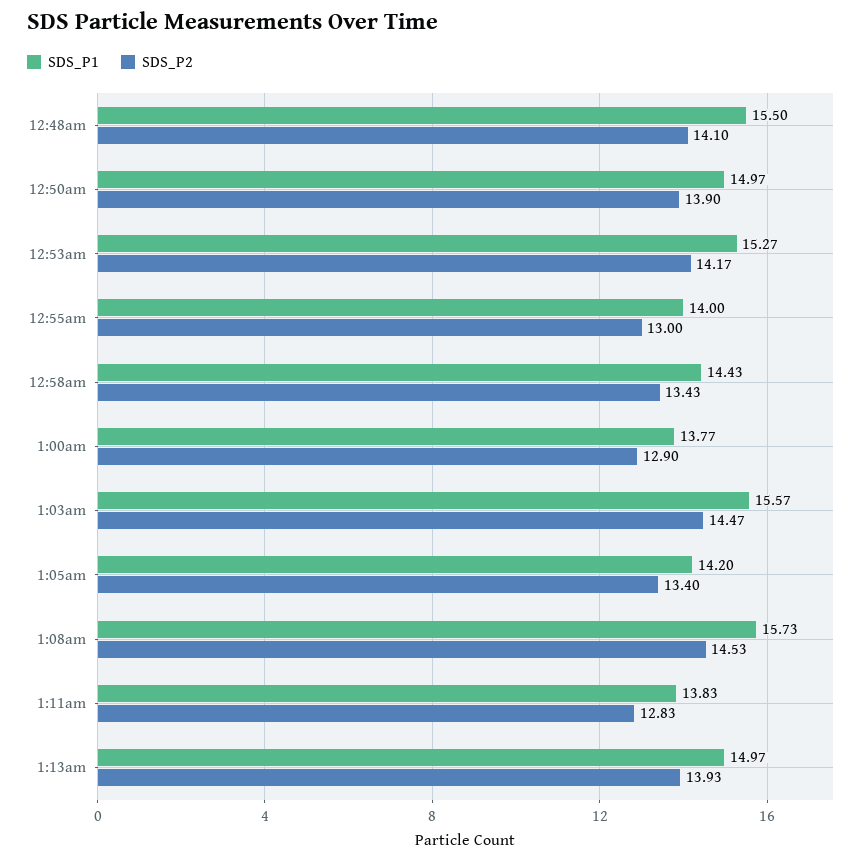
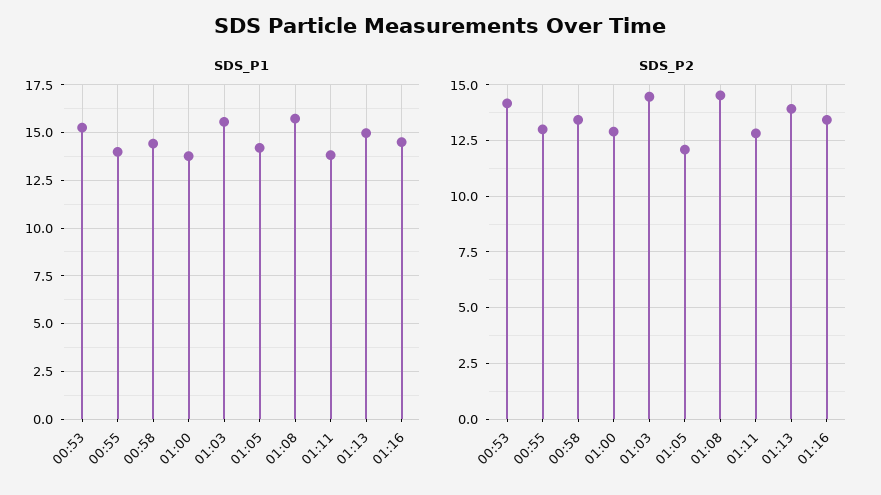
SDS_P1, 12:48am: 15.5 -> none
SDS_P2, 12:48am: 14.1 -> none
SDS_P1, 12:50am: 14.97 -> none
SDS_P2, 12:50am: 13.9 -> none
SDS_P2, 1:05am: 13.4 -> 12
SDS_P1, 01:16: none -> 14.5
SDS_P2, 01:16: none -> 13.5

